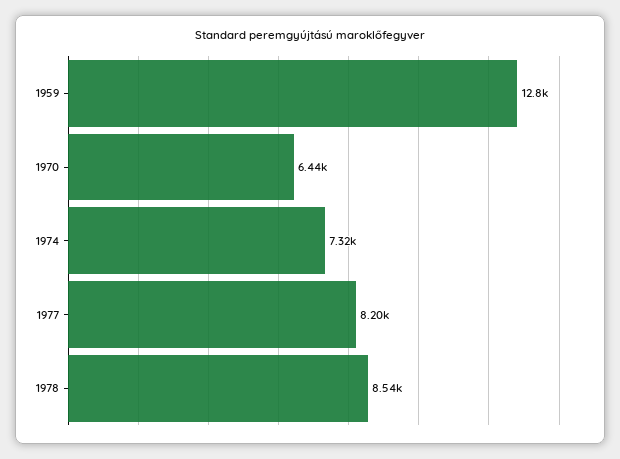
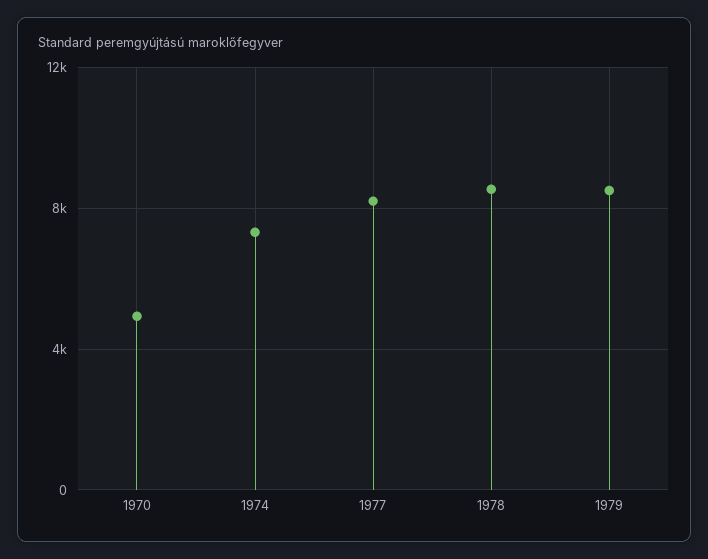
1959: 12800 -> none
1970: 6440 -> 5000
1979: none -> 8500

